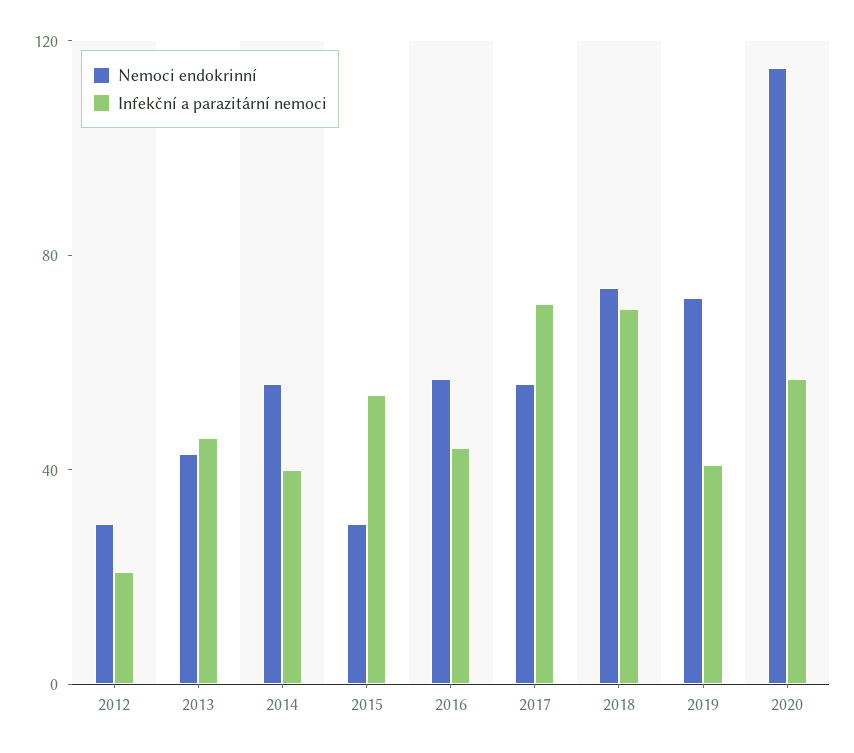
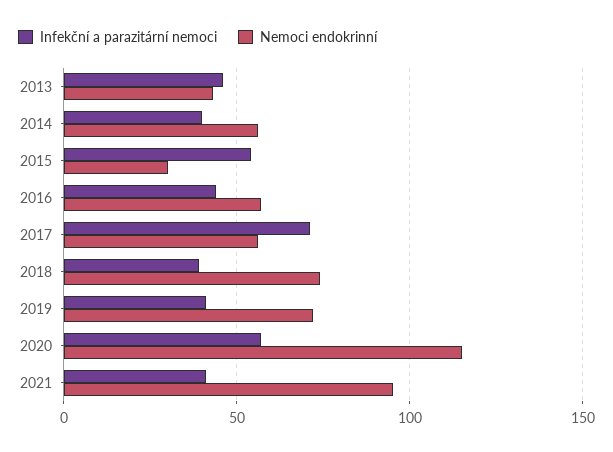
Nemoci endokrinní, 2012: 30 -> none
Infekční a parazitární nemoci, 2012: 20 -> none
Infekční a parazitární nemoci, 2018: 70 -> 40
Infekční a parazitární nemoci, 2021: none -> 40
Nemoci endokrinní, 2021: none -> 95

